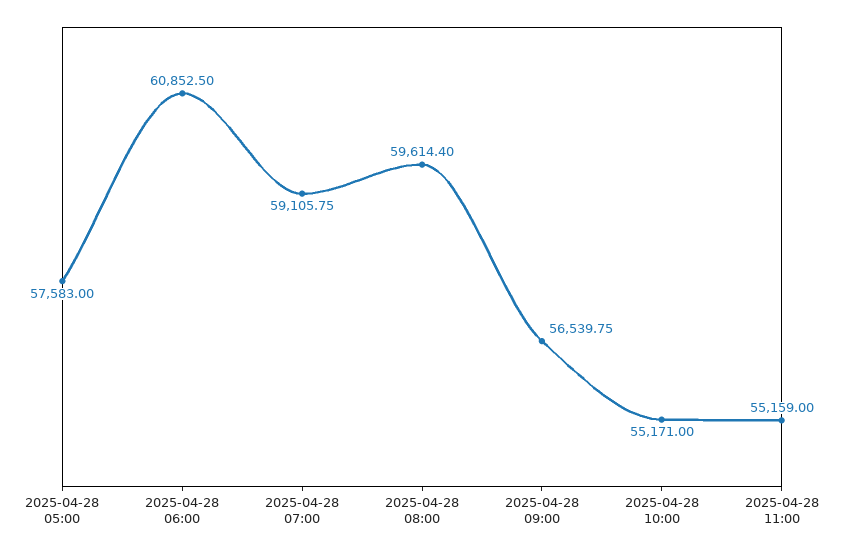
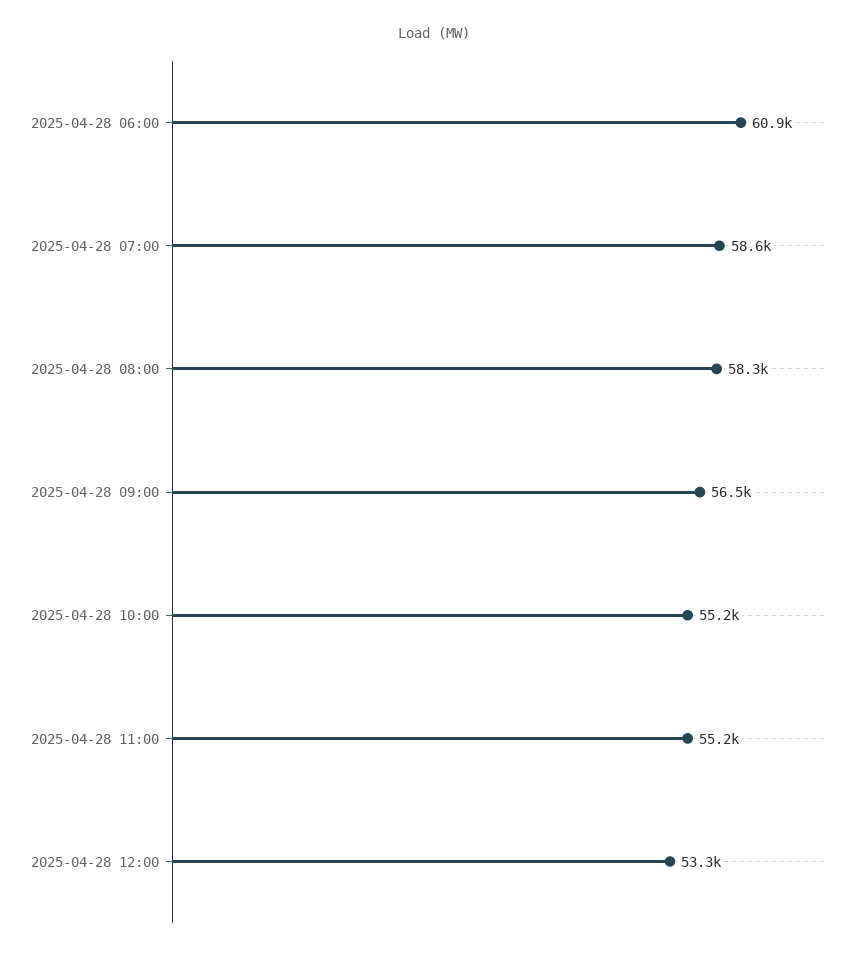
2025-04-28 05:00: 57583 -> none
2025-04-28 07:00: 59105.75 -> 58600
2025-04-28 08:00: 59614.4 -> 58300
2025-04-28 12:00: none -> 53300

